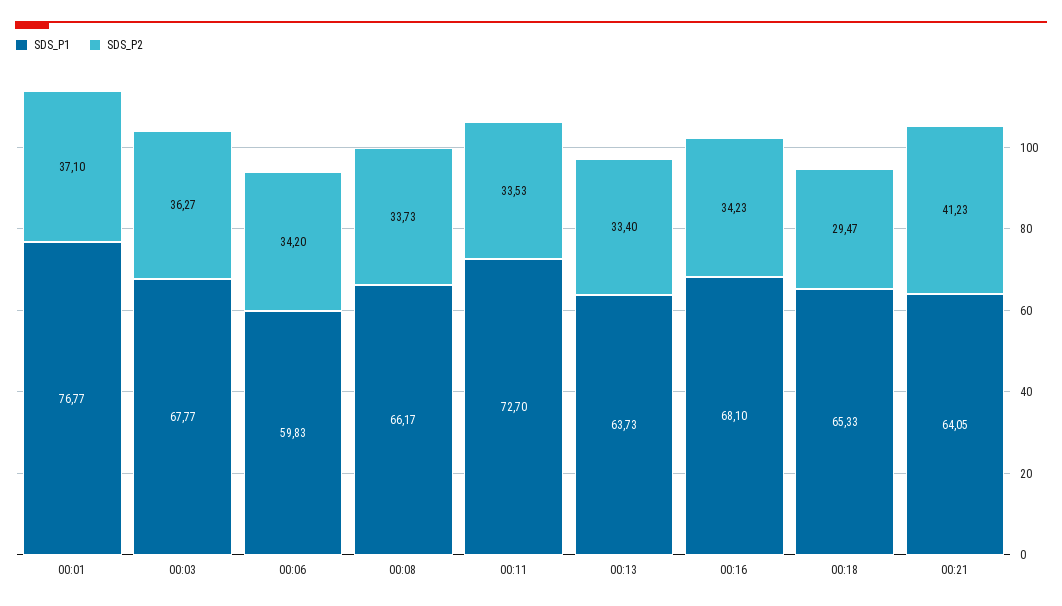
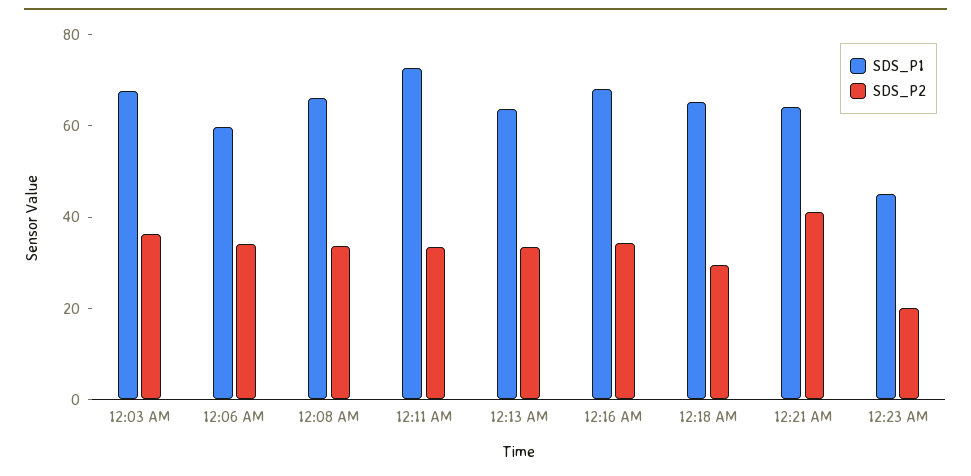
SDS_P1, 00:01: 76.77 -> none
SDS_P2, 00:01: 37.1 -> none
SDS_P1, 12:23 AM: none -> 45
SDS_P2, 12:23 AM: none -> 20

